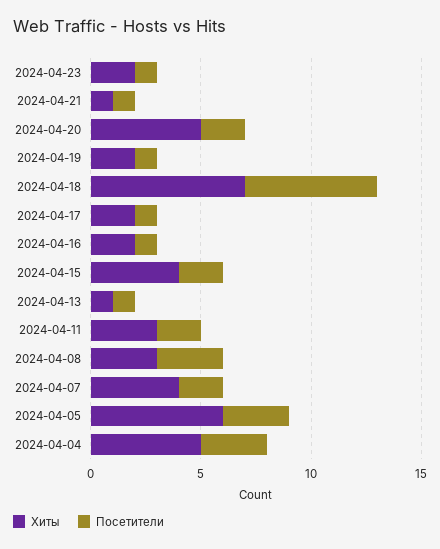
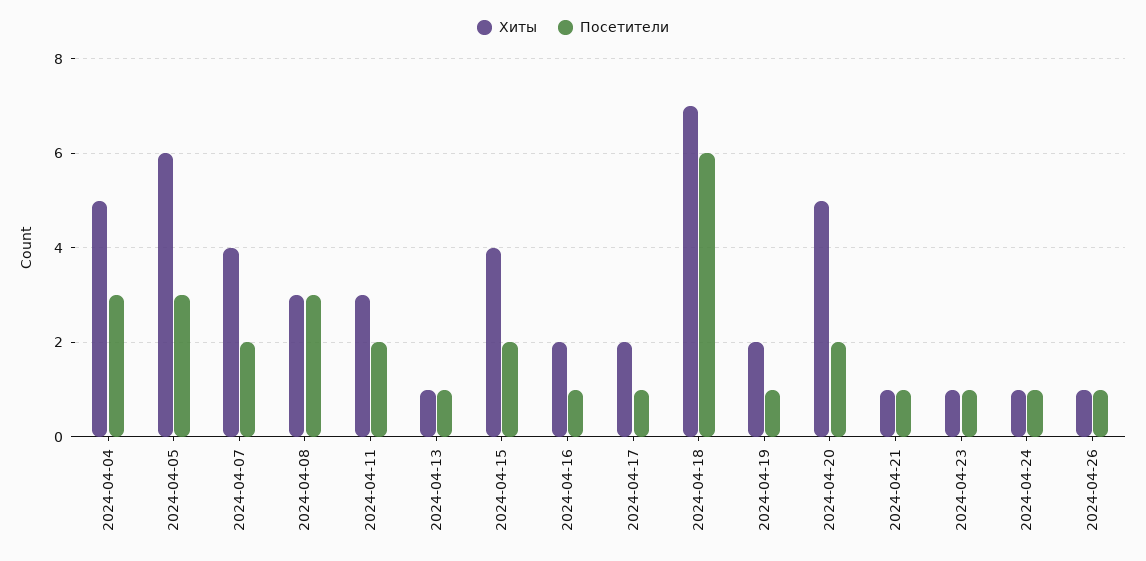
Хиты, 2024-04-23: 2 -> 1
Хиты, 2024-04-24: none -> 1
Посетители, 2024-04-24: none -> 1
Хиты, 2024-04-26: none -> 1
Посетители, 2024-04-26: none -> 1

